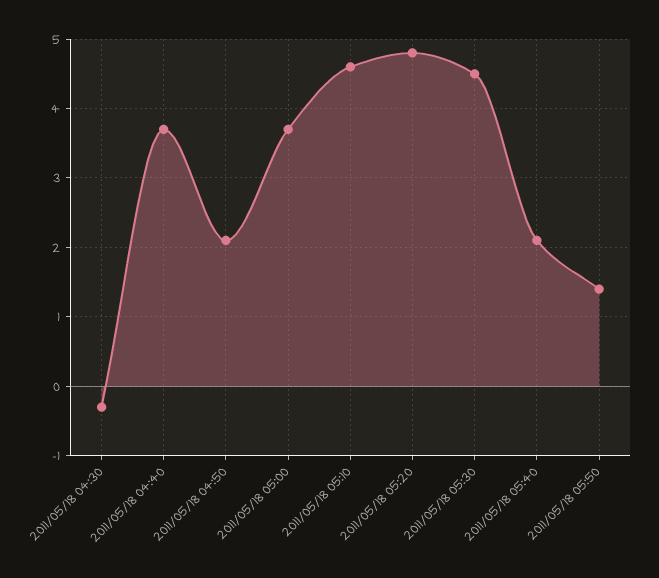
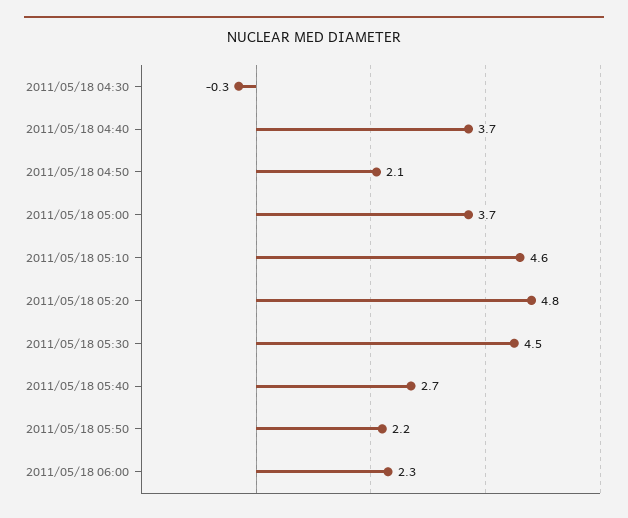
2011/05/18 05:40: 2.1 -> 2.7
2011/05/18 05:50: 1.4 -> 2.2
2011/05/18 06:00: none -> 2.3

